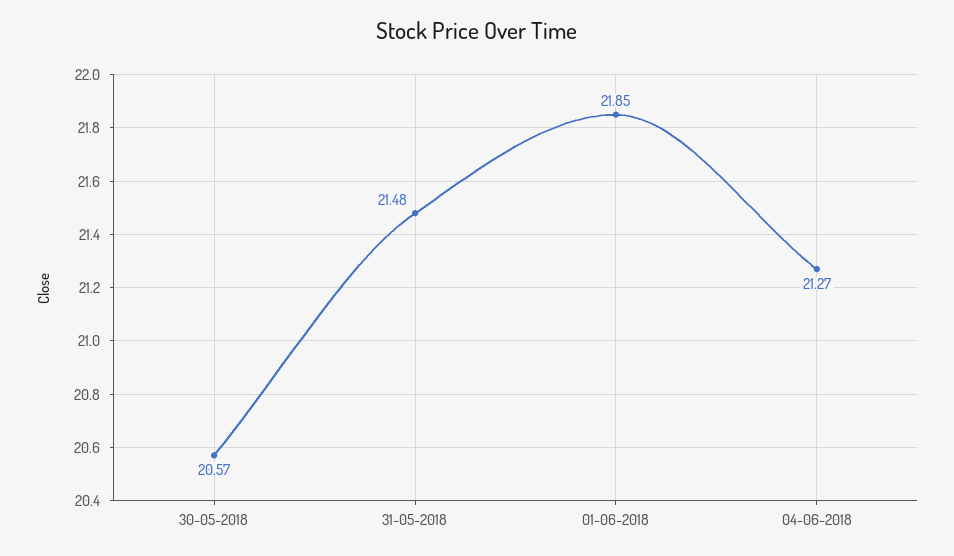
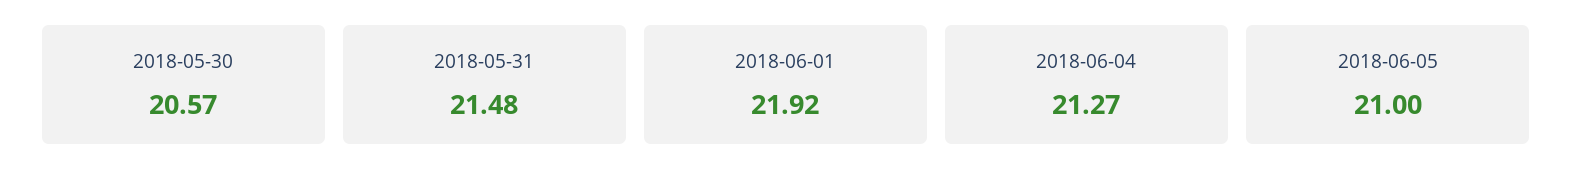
01-06-2018: 21.85 -> 21.92
2018-06-05: none -> 21

